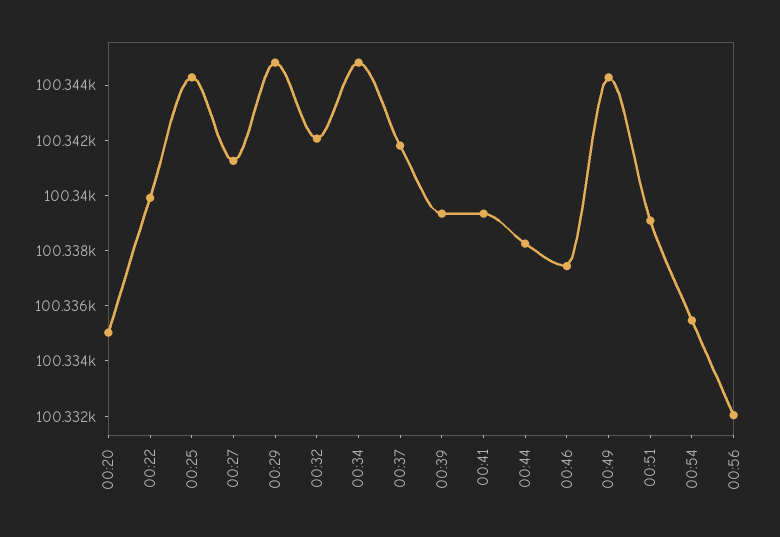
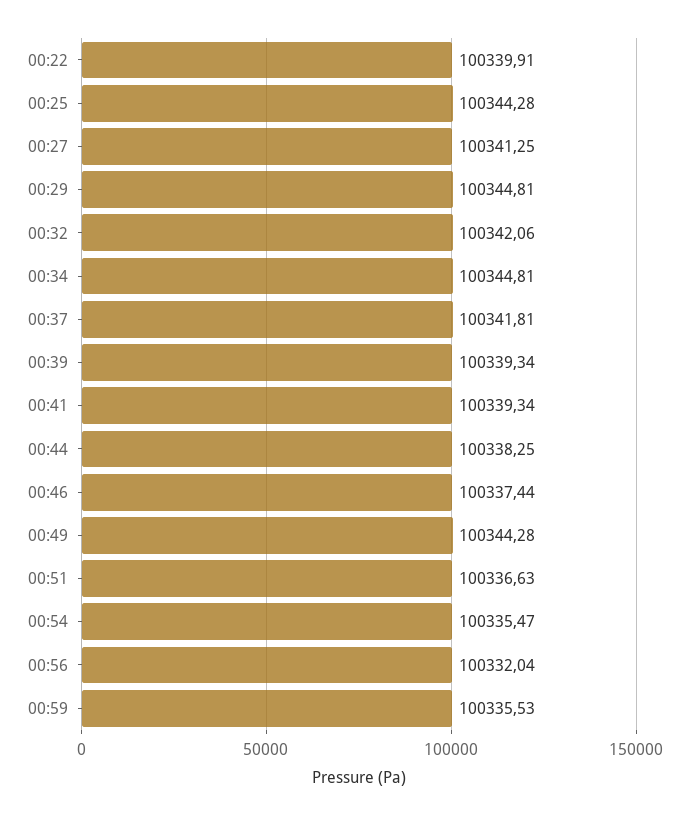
00:20: 100335 -> none
00:51: 100339 -> 100336.63
00:59: none -> 100335.53

